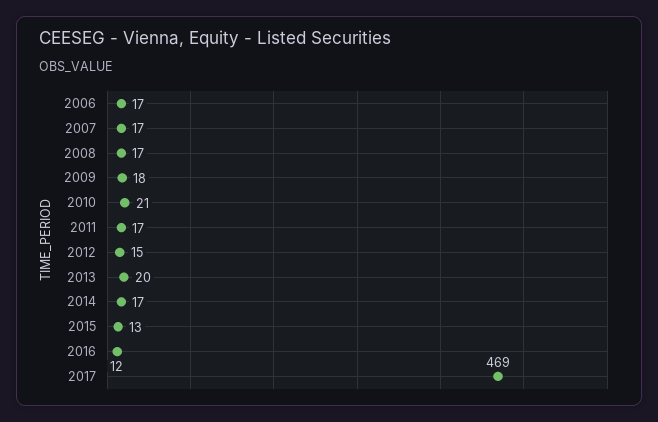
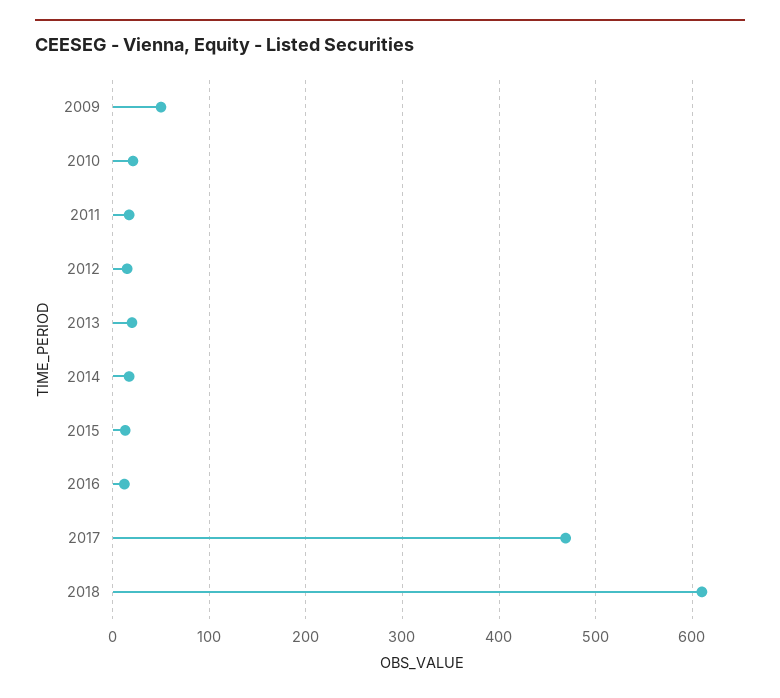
2006: 17 -> none
2007: 17 -> none
2008: 17 -> none
2009: 18 -> 50
2018: none -> 610

